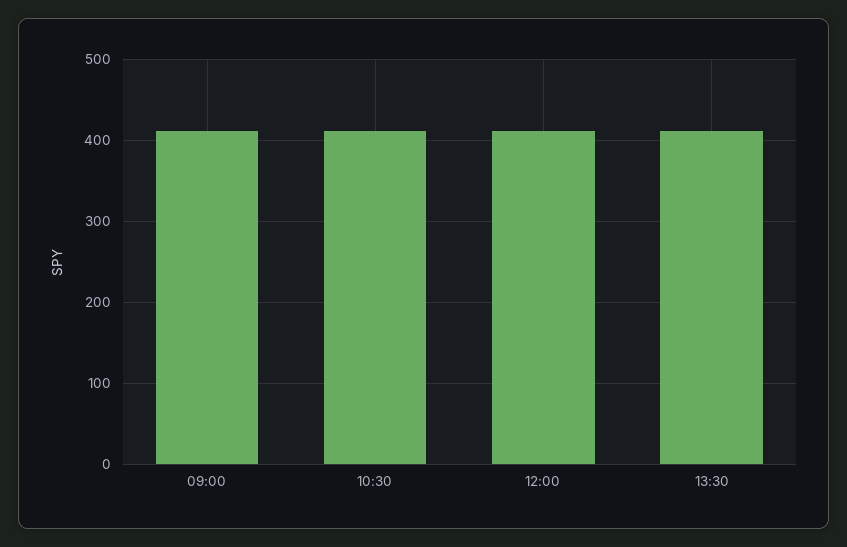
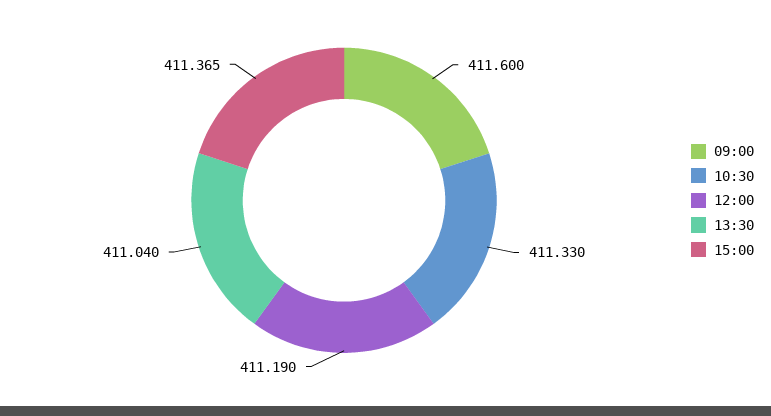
15:00: none -> 411.365

